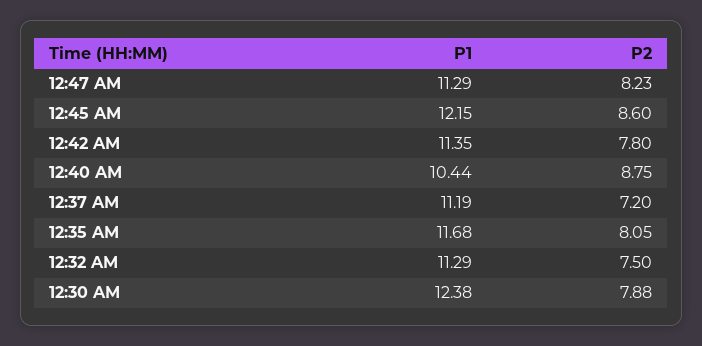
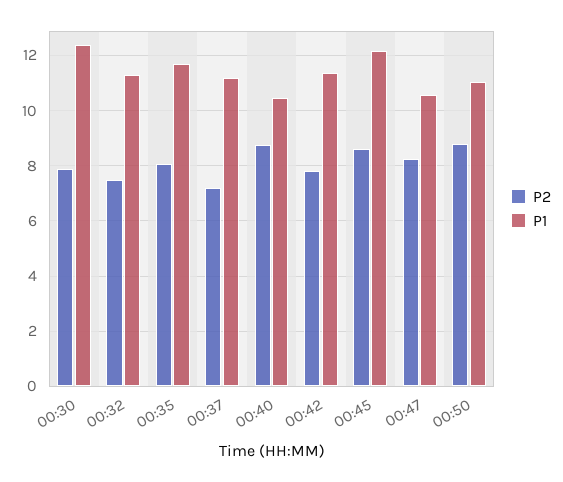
P1, 12:47 AM: 11.29 -> 10.5
P2, 00:50: none -> 8.75
P1, 00:50: none -> 11

